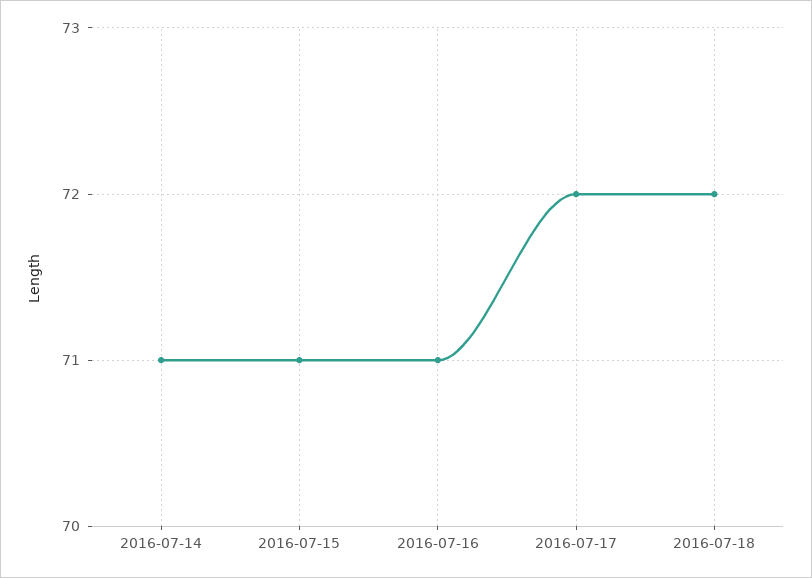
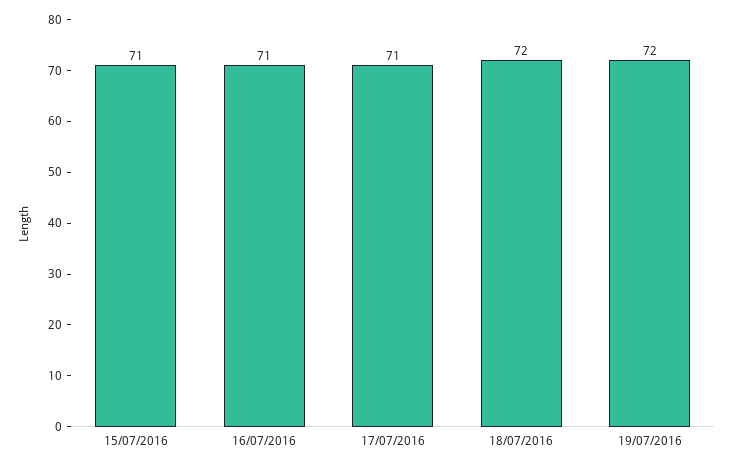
2016-07-14: 71 -> none
2016-07-17: 72 -> 71
19/07/2016: none -> 72

